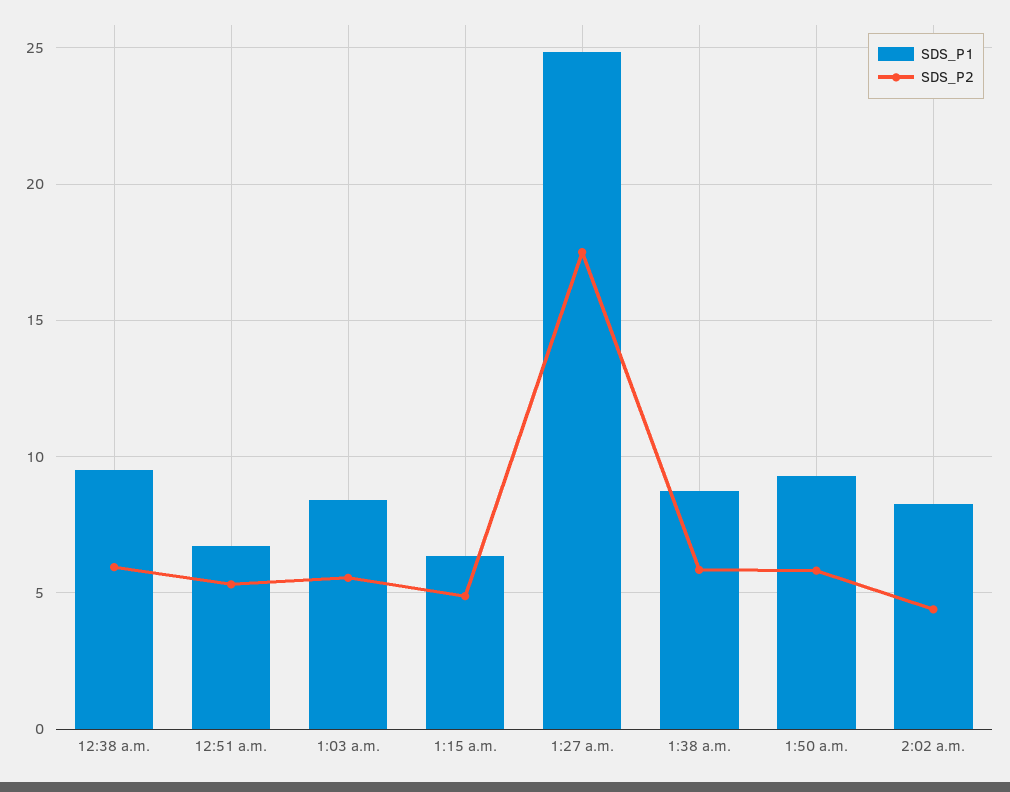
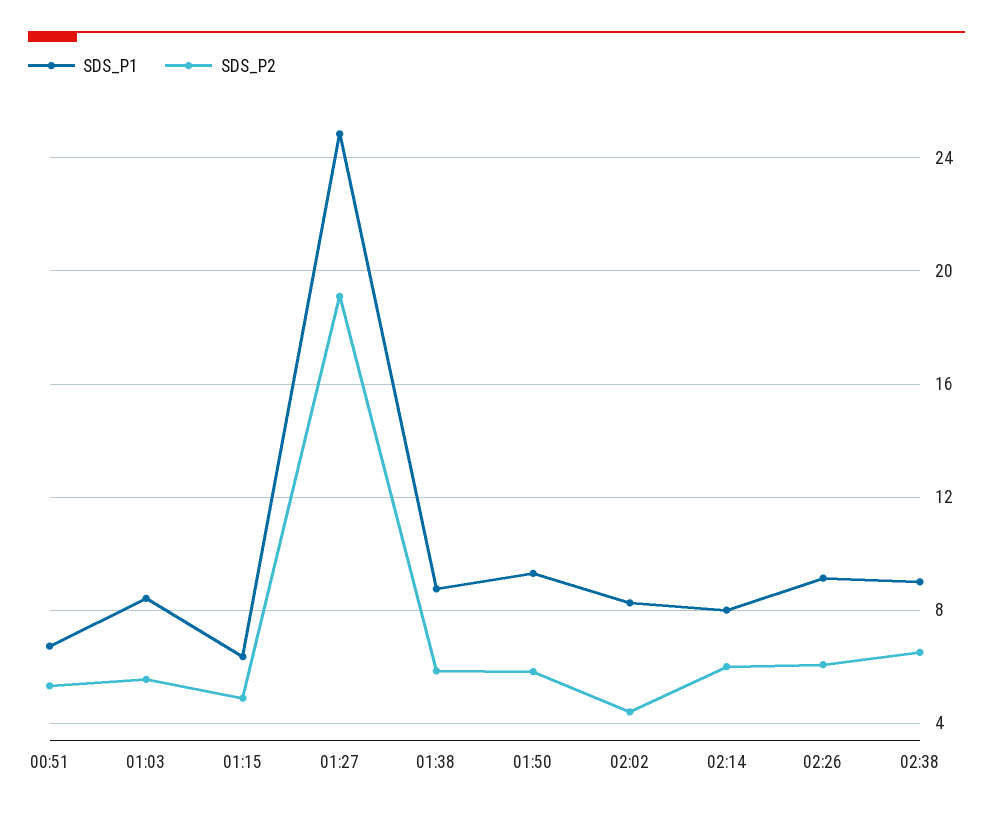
SDS_P1, 12:38 a.m.: 9.5 -> none
SDS_P2, 12:38 a.m.: 6 -> none
SDS_P2, 1:27 a.m.: 17.5 -> 19
SDS_P1, 02:14: none -> 8
SDS_P2, 02:14: none -> 6
SDS_P1, 02:26: none -> 9
SDS_P2, 02:26: none -> 6
SDS_P1, 02:38: none -> 9
SDS_P2, 02:38: none -> 6.5

